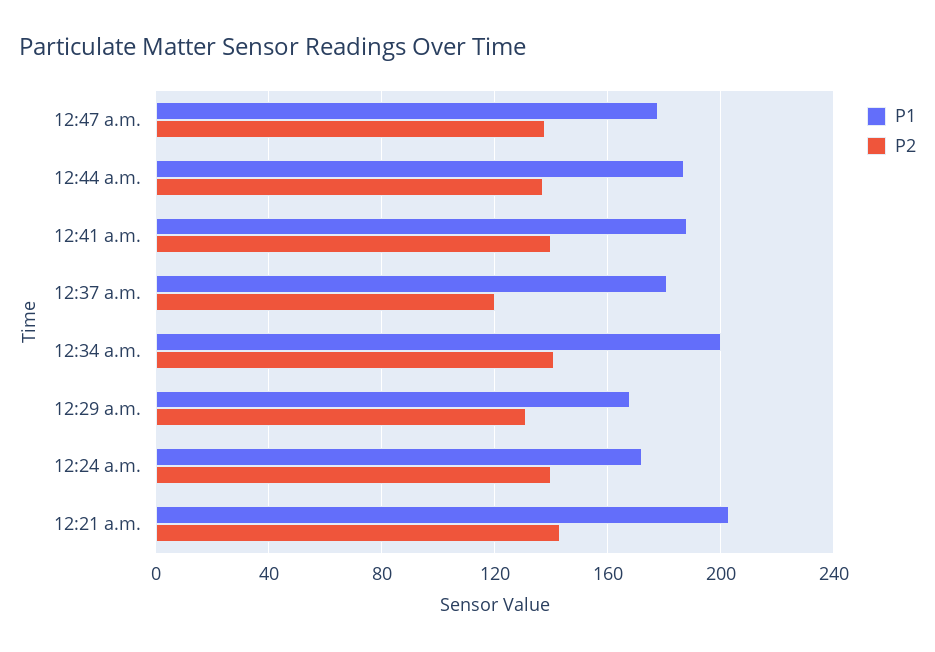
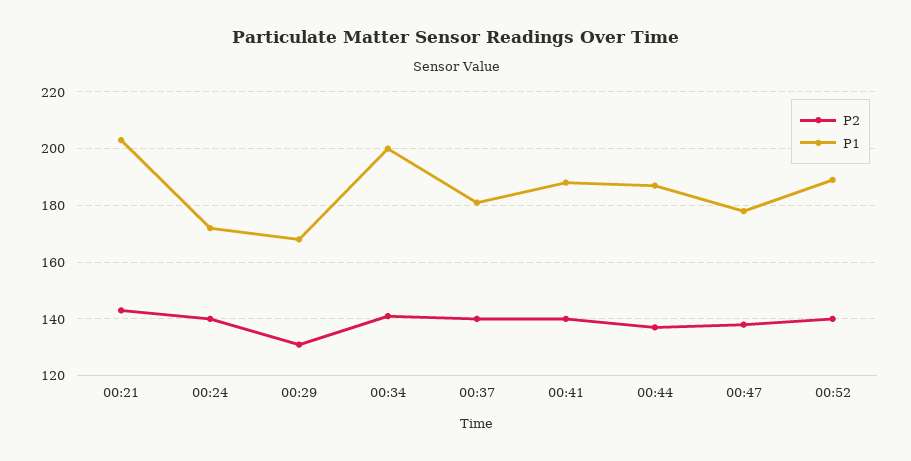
P2, 12:37 a.m.: 120 -> 140
P2, 00:52: none -> 140
P1, 00:52: none -> 190

